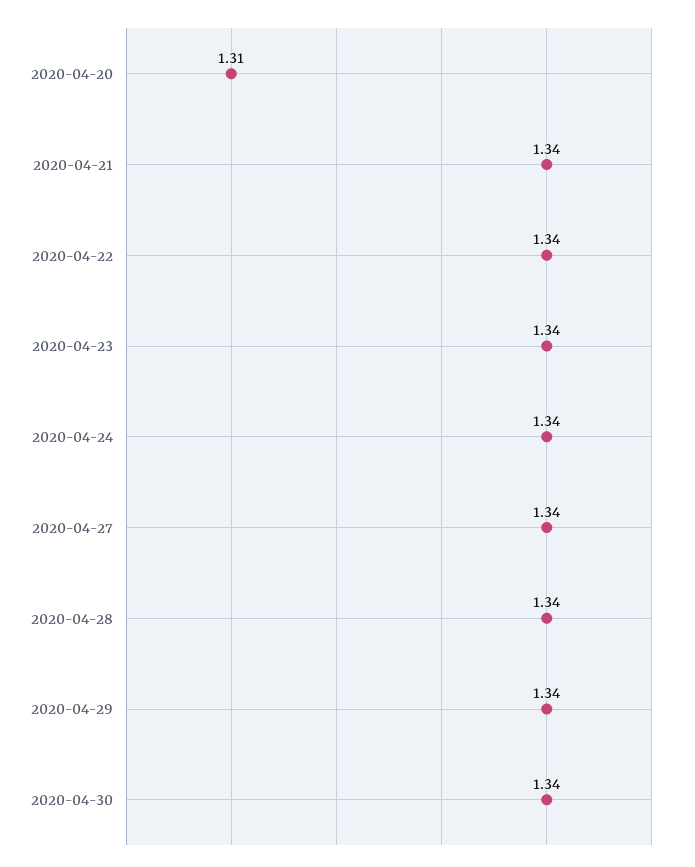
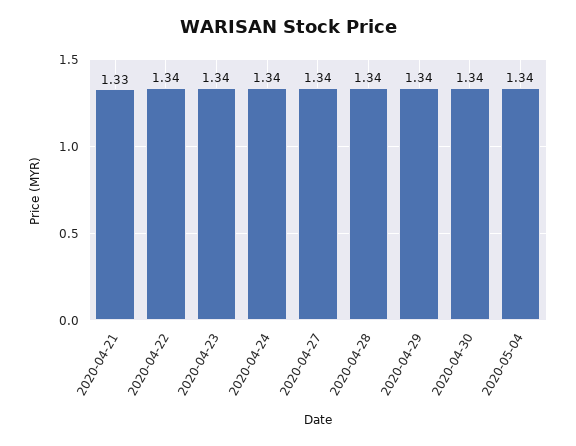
2020-04-20: 1.31 -> none
2020-04-21: 1.34 -> 1.33
2020-05-04: none -> 1.34

